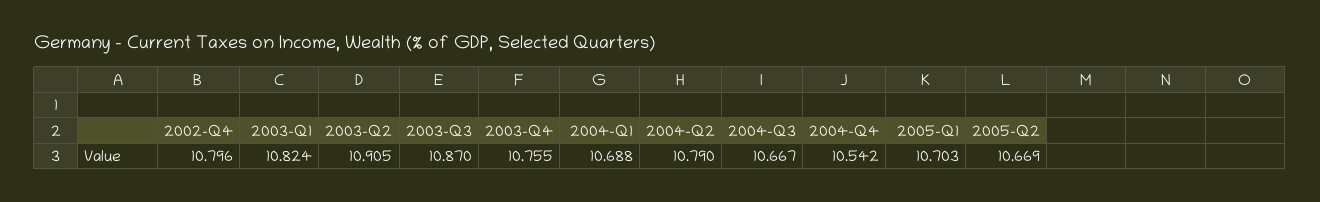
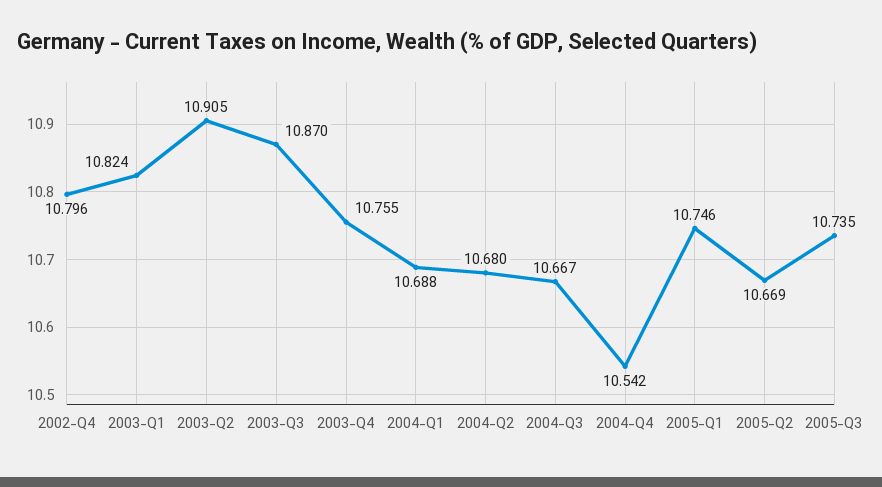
2004-Q2: 10.79 -> 10.68
2005-Q1: 10.703 -> 10.746
2005-Q3: none -> 10.735

